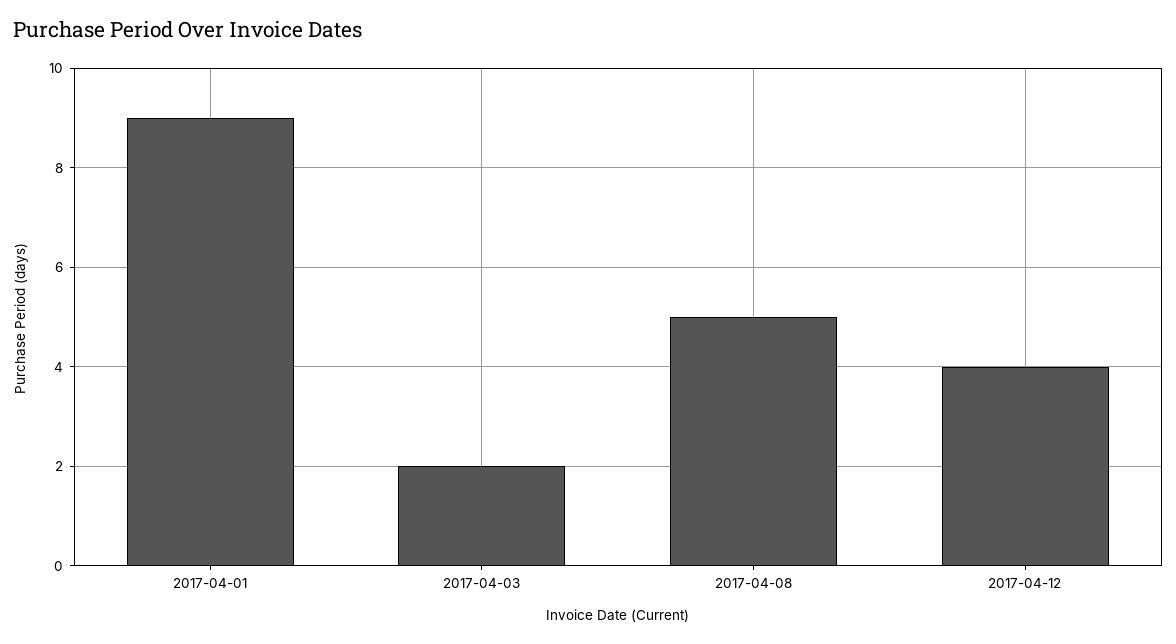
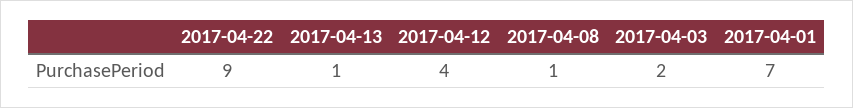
2017-04-01: 9 -> 7
2017-04-08: 5 -> 1
2017-04-22: none -> 9
2017-04-13: none -> 1

